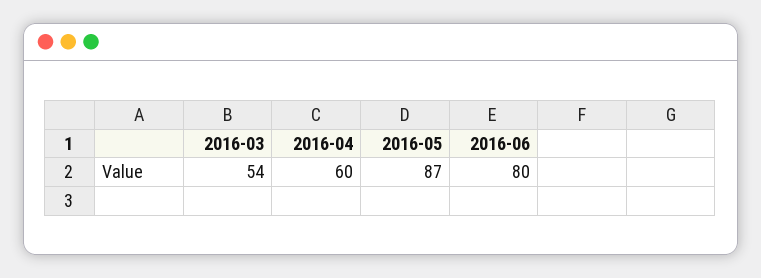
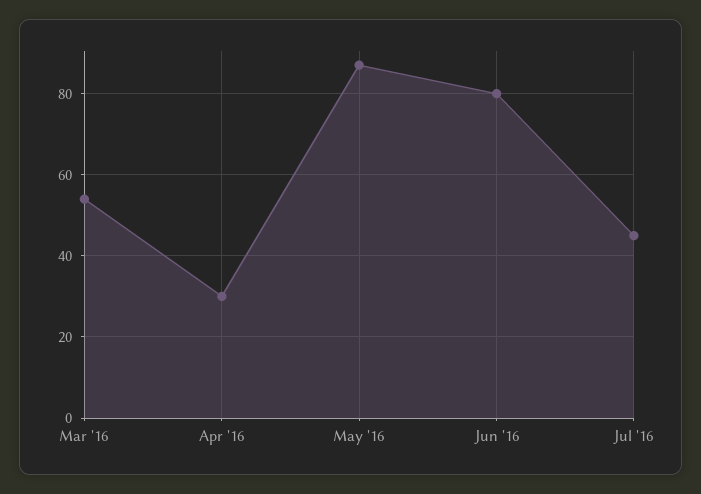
2016-04: 60 -> 30
Jul '16: none -> 45

